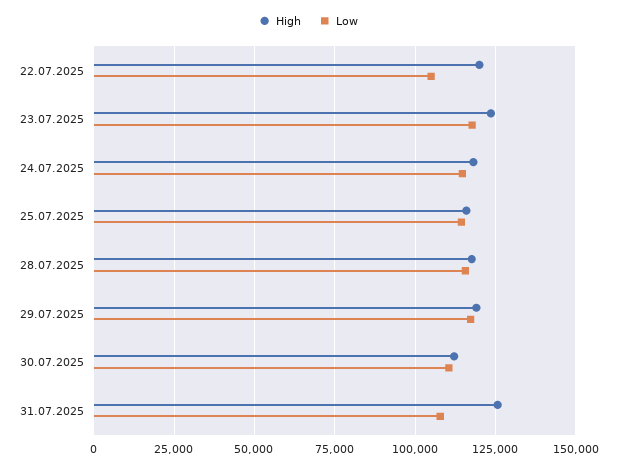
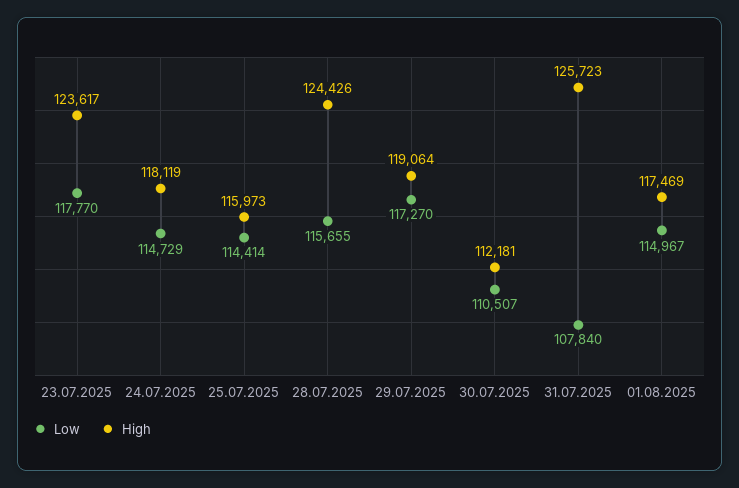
High, 22.07.2025: 120000 -> none
Low, 22.07.2025: 105000 -> none
High, 28.07.2025: 117500 -> 124426
Low, 01.08.2025: none -> 114967
High, 01.08.2025: none -> 117469

